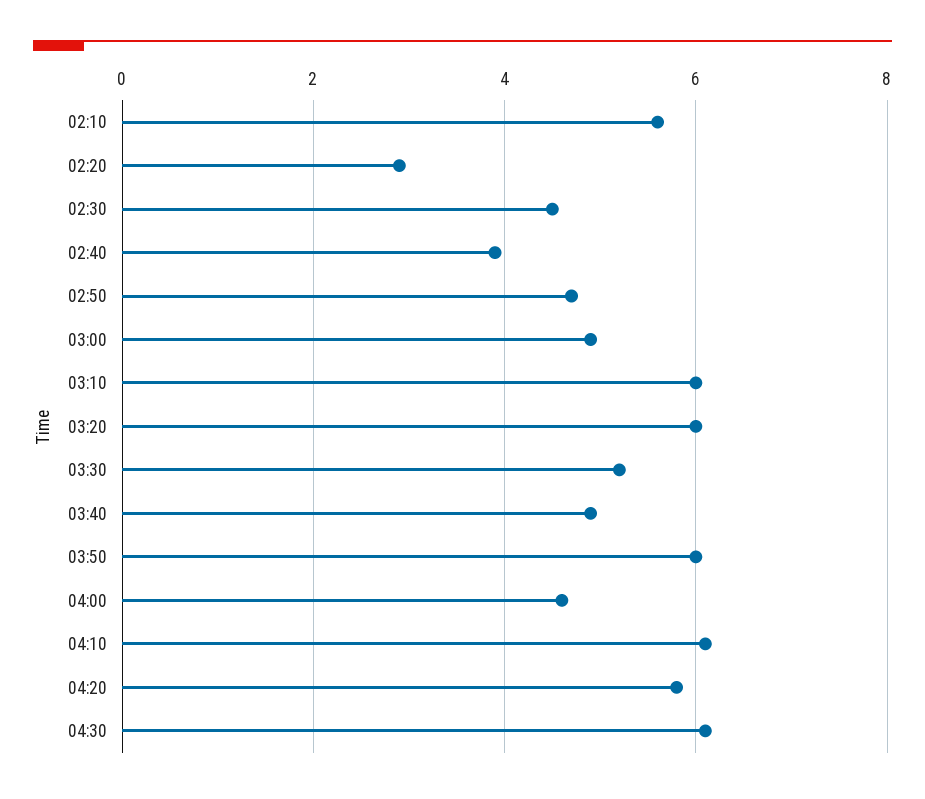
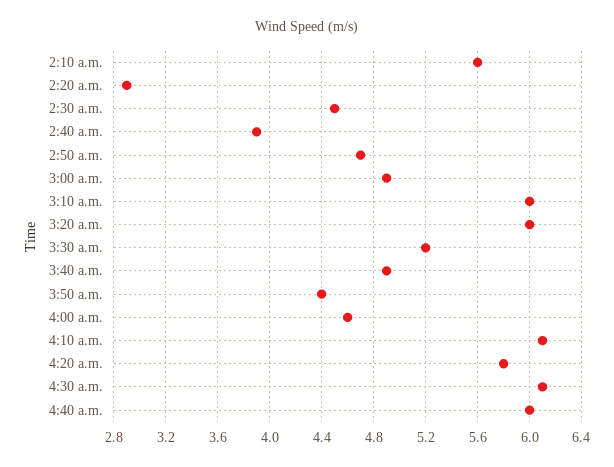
03:50: 6 -> 4.4
4:40 a.m.: none -> 6

